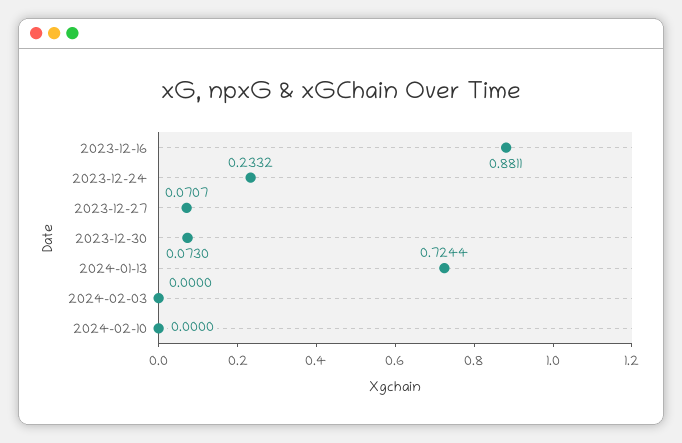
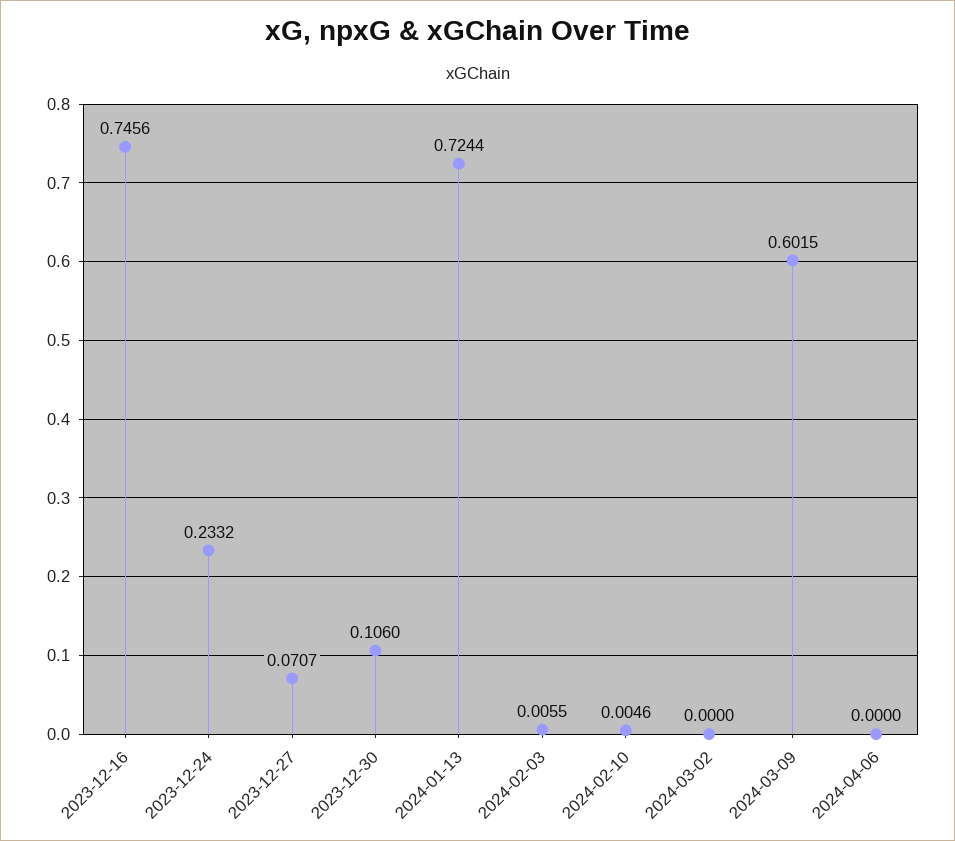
2023-12-16: 0.8811 -> 0.7456
2023-12-30: 0.073 -> 0.106
2024-02-03: 0 -> 0.0055
2024-02-10: 0 -> 0.0046
2024-03-02: none -> 0
2024-03-09: none -> 0.6015
2024-04-06: none -> 0

